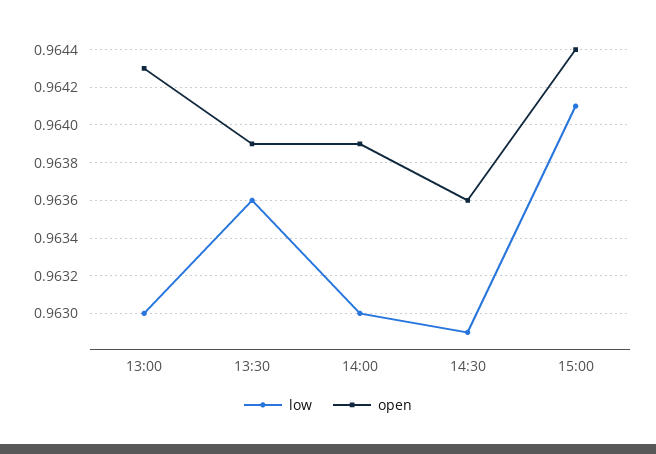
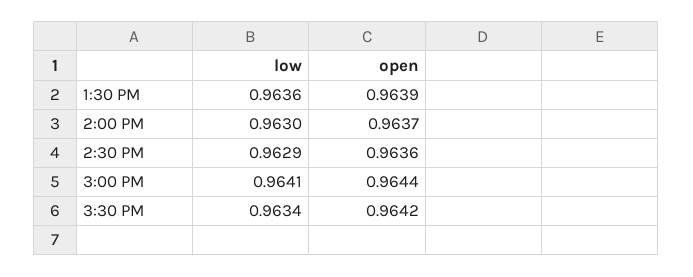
low, 13:00: 0.963 -> none
open, 13:00: 0.9643 -> none
open, 14:00: 0.9639 -> 0.9637
low, 3:30 PM: none -> 0.9634
open, 3:30 PM: none -> 0.9642

